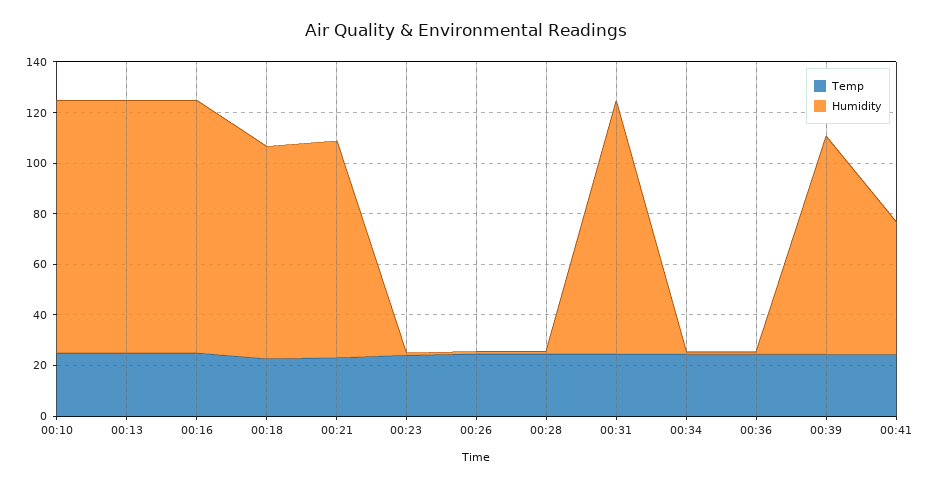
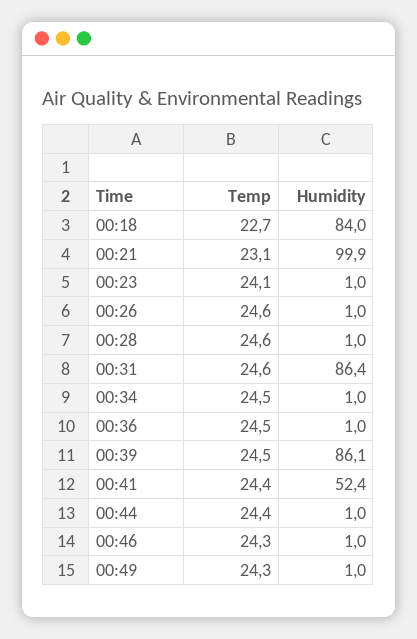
Temp, 00:10: 25 -> none
Humidity, 00:10: 100 -> none
Temp, 00:13: 25 -> none
Humidity, 00:13: 100 -> none
Temp, 00:16: 25 -> none
Humidity, 00:16: 100 -> none
Humidity, 00:21: 85 -> 99.9
Humidity, 00:31: 100 -> 86.4
Temp, 00:44: none -> 24.4
Humidity, 00:44: none -> 1
Temp, 00:46: none -> 24.3
Humidity, 00:46: none -> 1
Temp, 00:49: none -> 24.3
Humidity, 00:49: none -> 1

